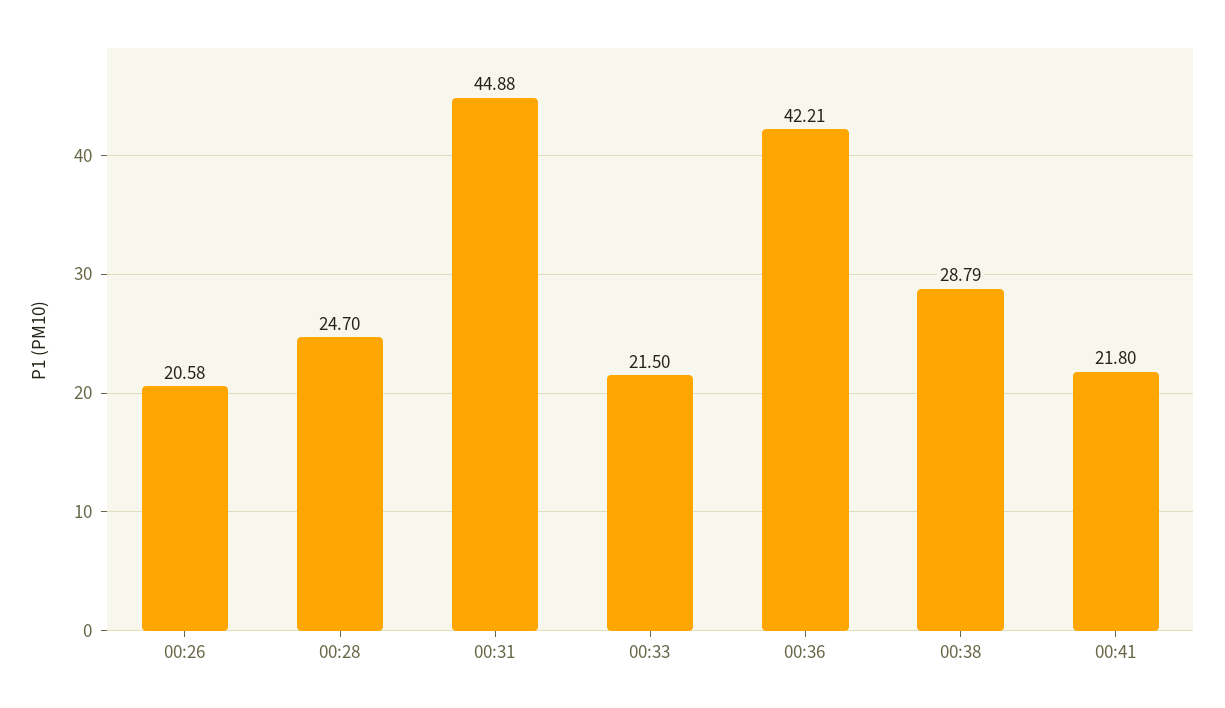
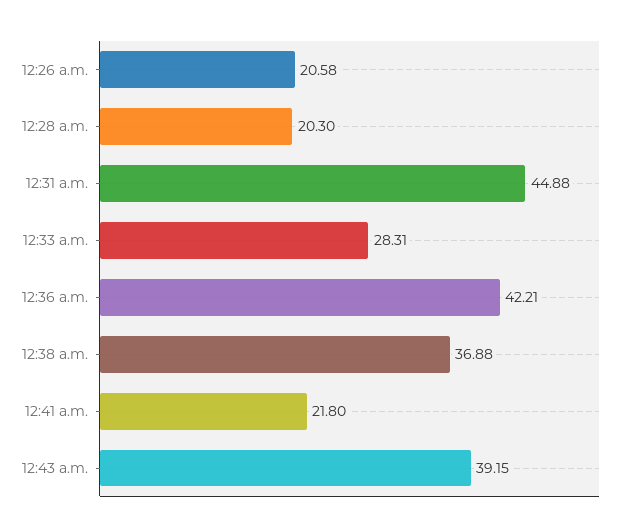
00:28: 24.7 -> 20.3
00:33: 21.5 -> 28.31
00:38: 28.79 -> 36.88
12:43 a.m.: none -> 39.15

